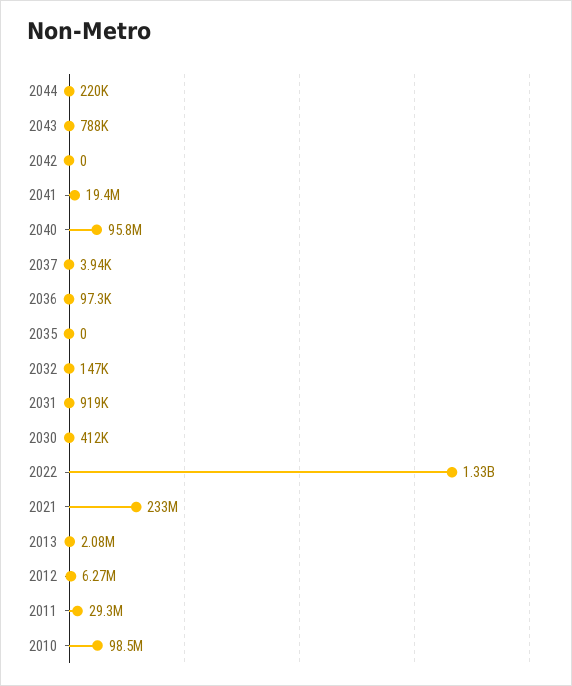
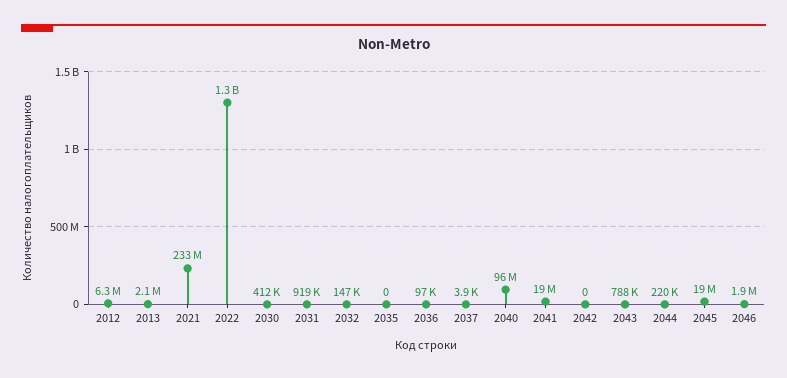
2011: 29300000 -> none
2010: 98500000 -> none
2045: none -> 19000000
2046: none -> 1900000

